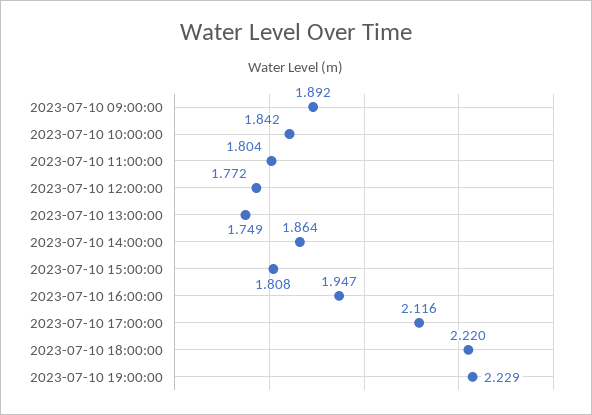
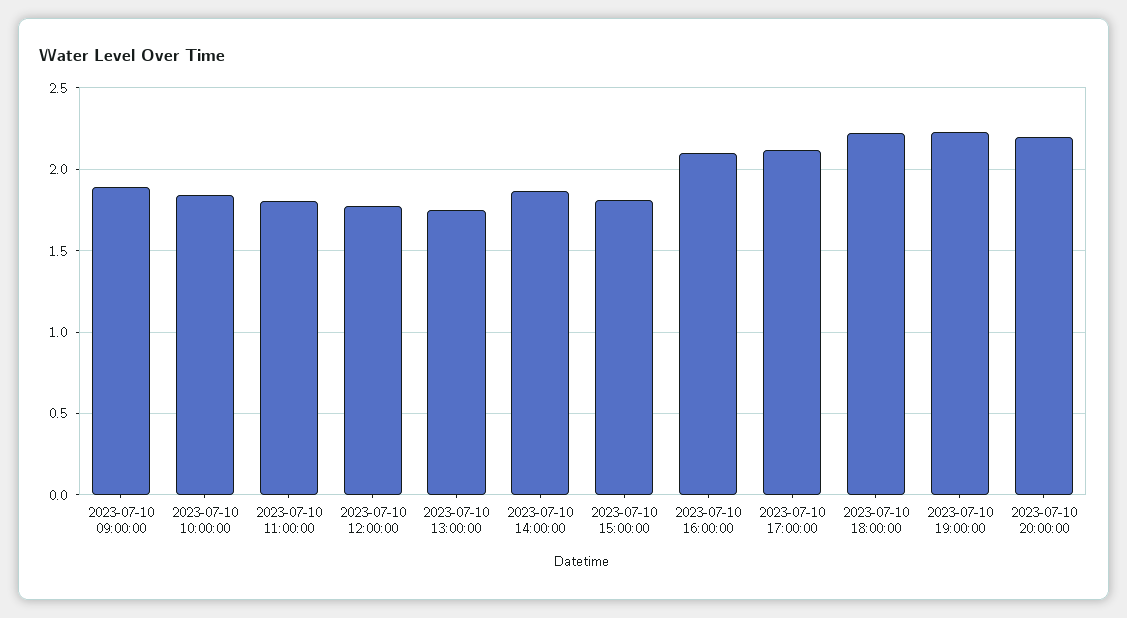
2023-07-10 16:00:00: 1.947 -> 2.1
2023-07-10 20:00:00: none -> 2.2

